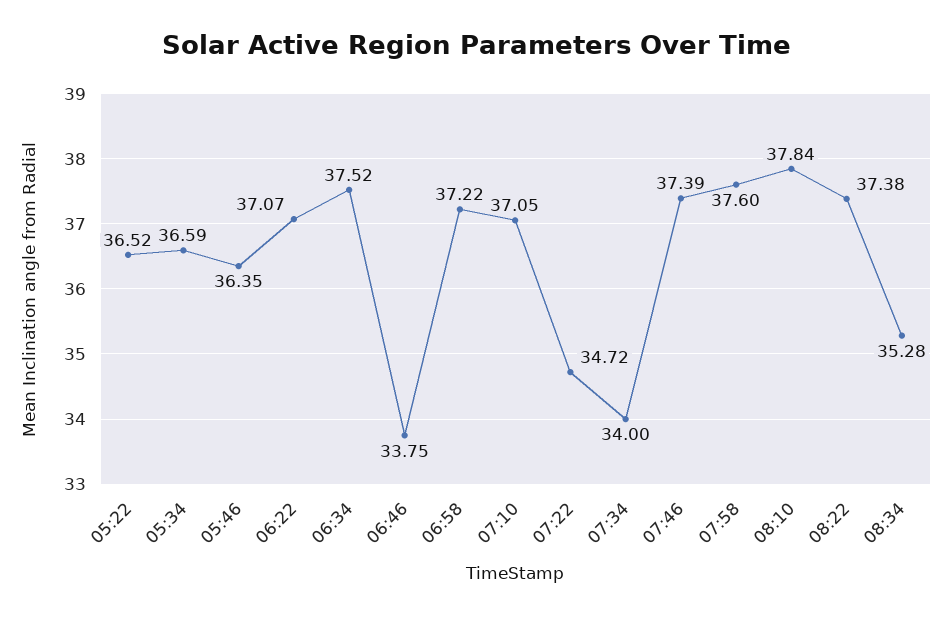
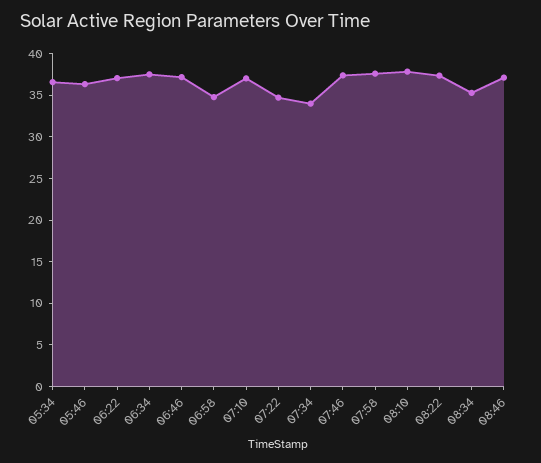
05:22: 36.52 -> none
06:46: 33.75 -> 37
06:58: 37.22 -> 35
08:46: none -> 37

